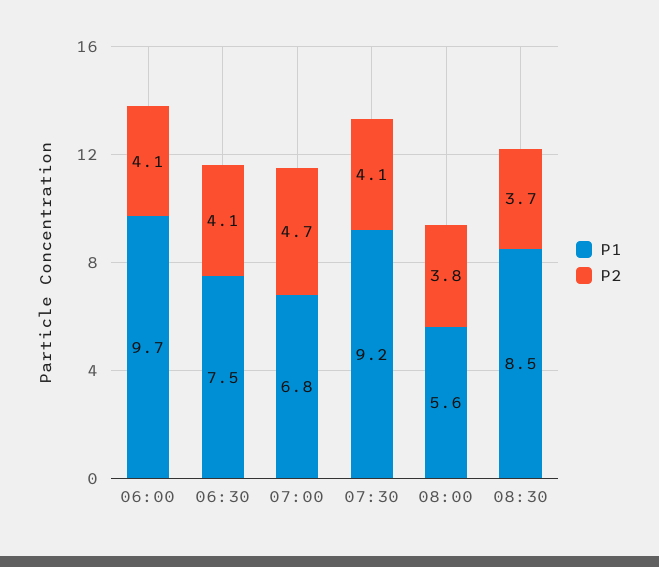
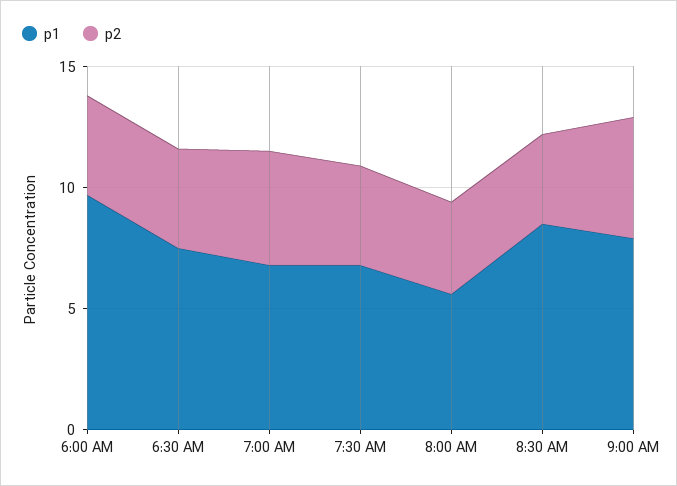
P1, 07:30: 9.2 -> 7
P1, 9:00 AM: none -> 8
P2, 9:00 AM: none -> 5

